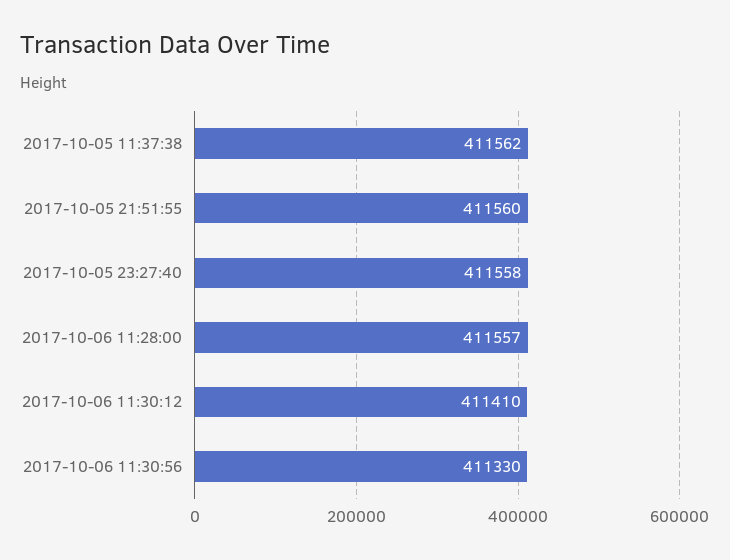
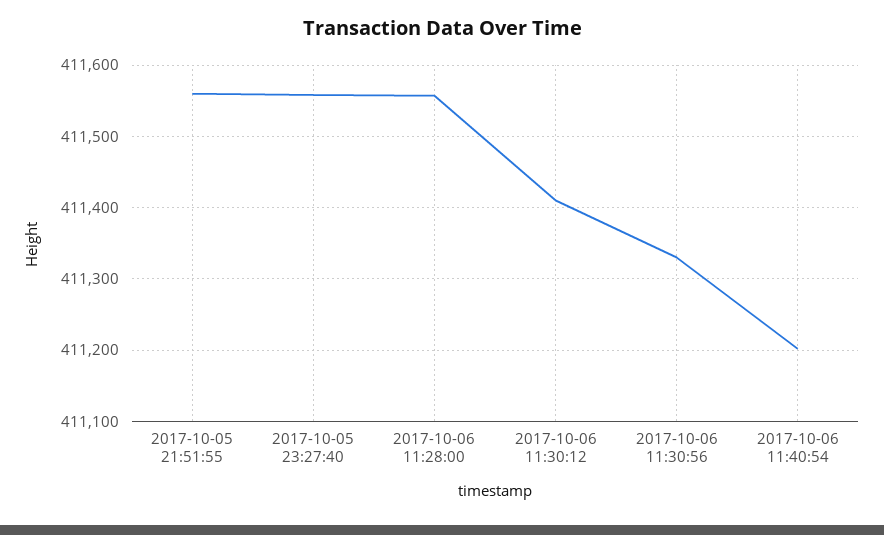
2017-10-05 11:37:38: 411562 -> none
2017-10-06 11:40:54: none -> 411200

